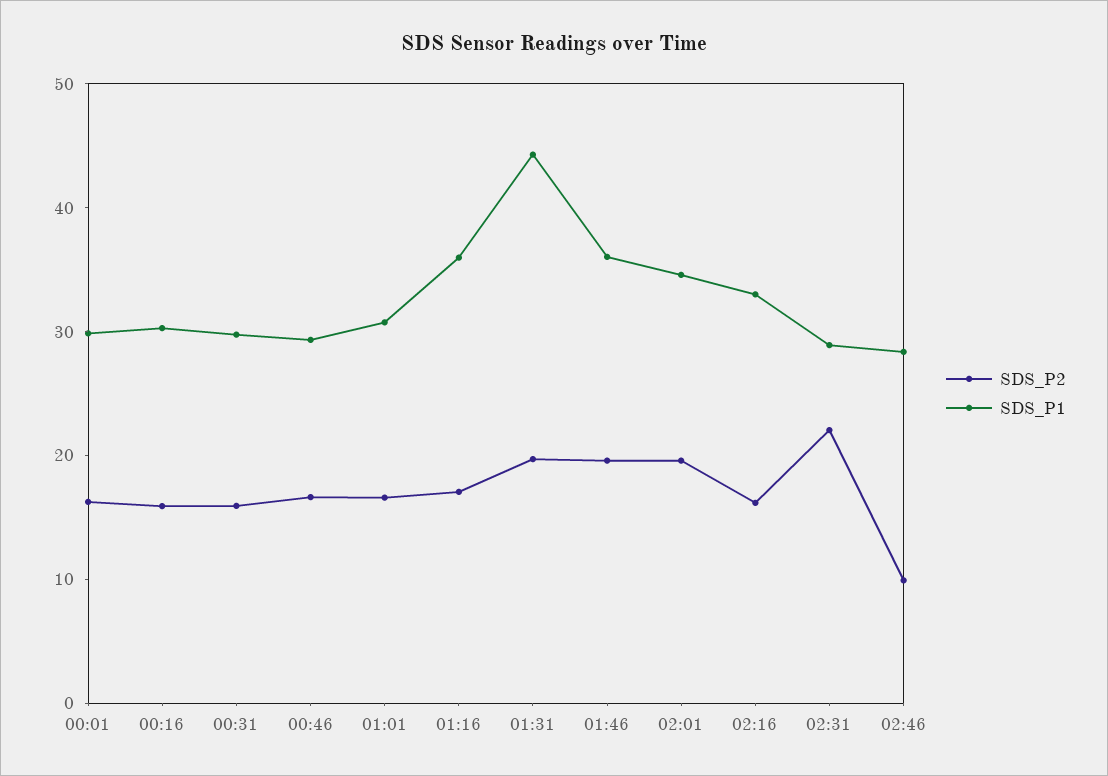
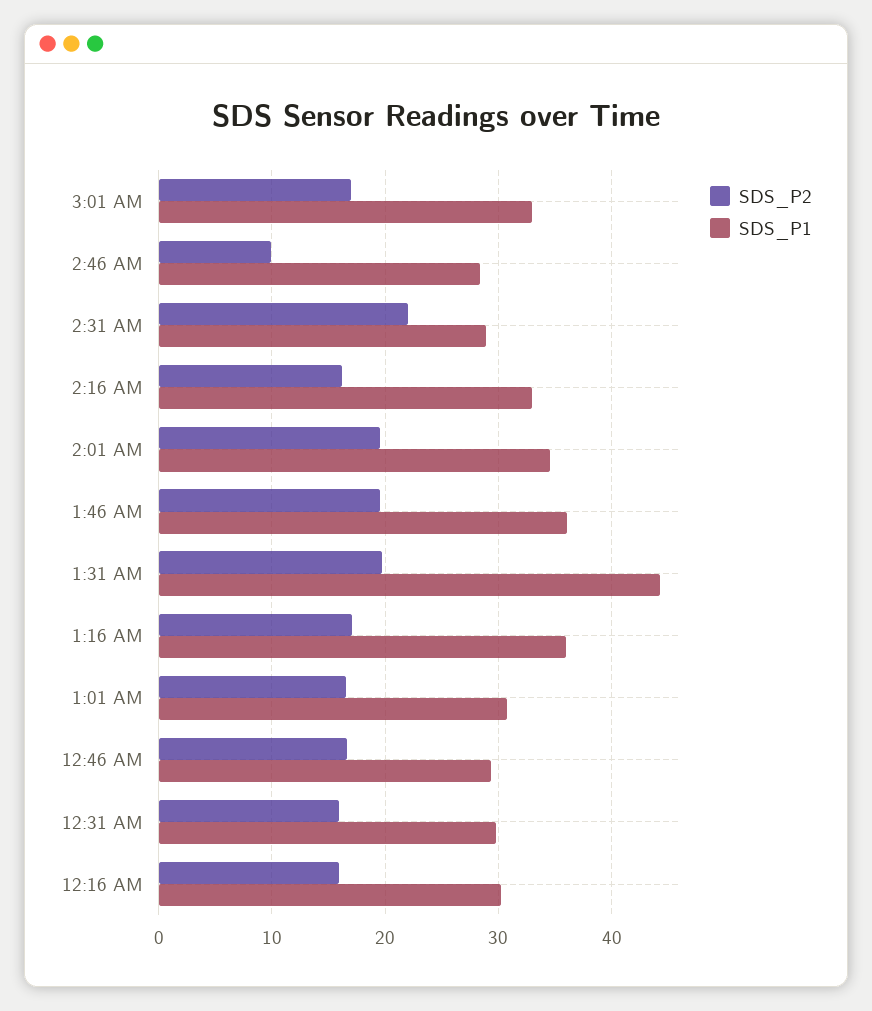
SDS_P2, 00:01: 16 -> none
SDS_P1, 00:01: 30 -> none
SDS_P2, 3:01 AM: none -> 17
SDS_P1, 3:01 AM: none -> 33

